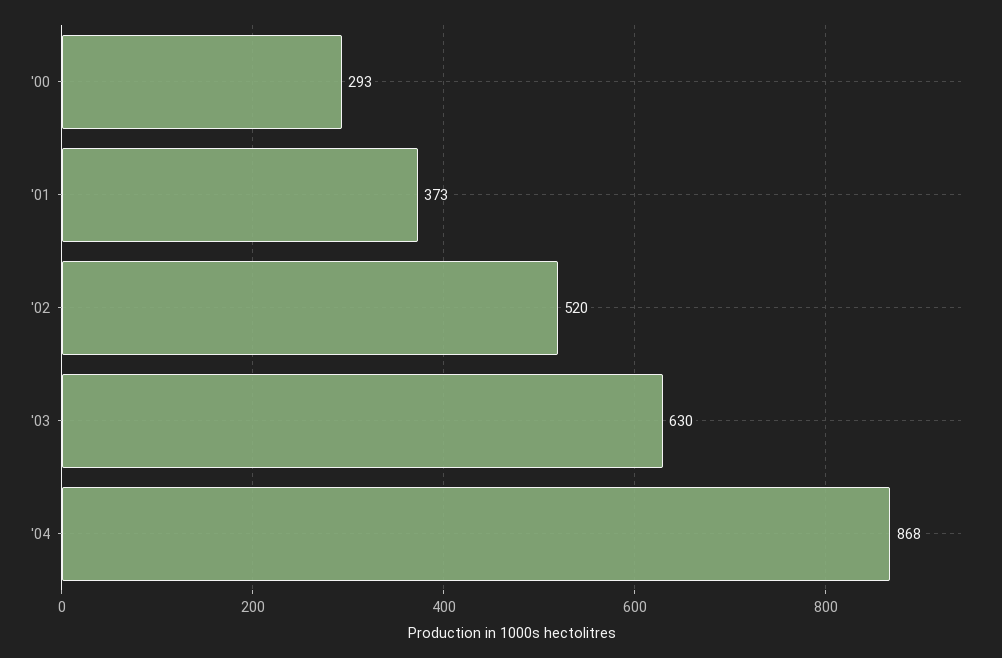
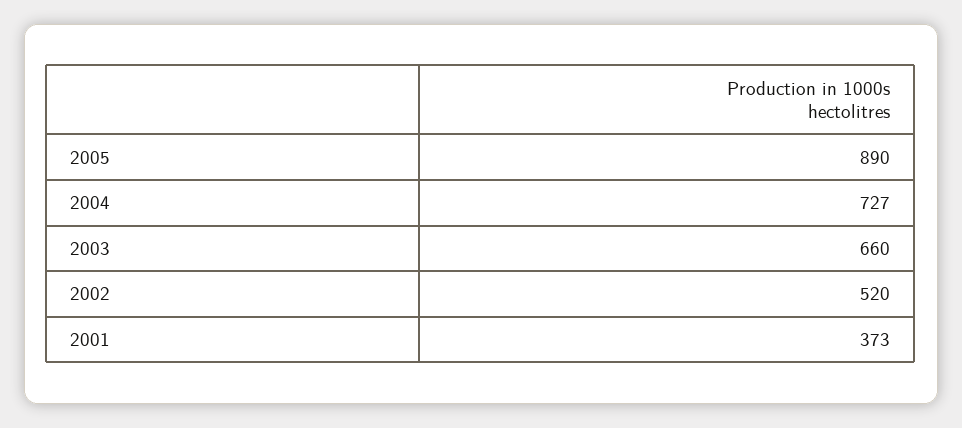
'00: 293 -> none
'03: 630 -> 660
'04: 868 -> 727
2005: none -> 890

